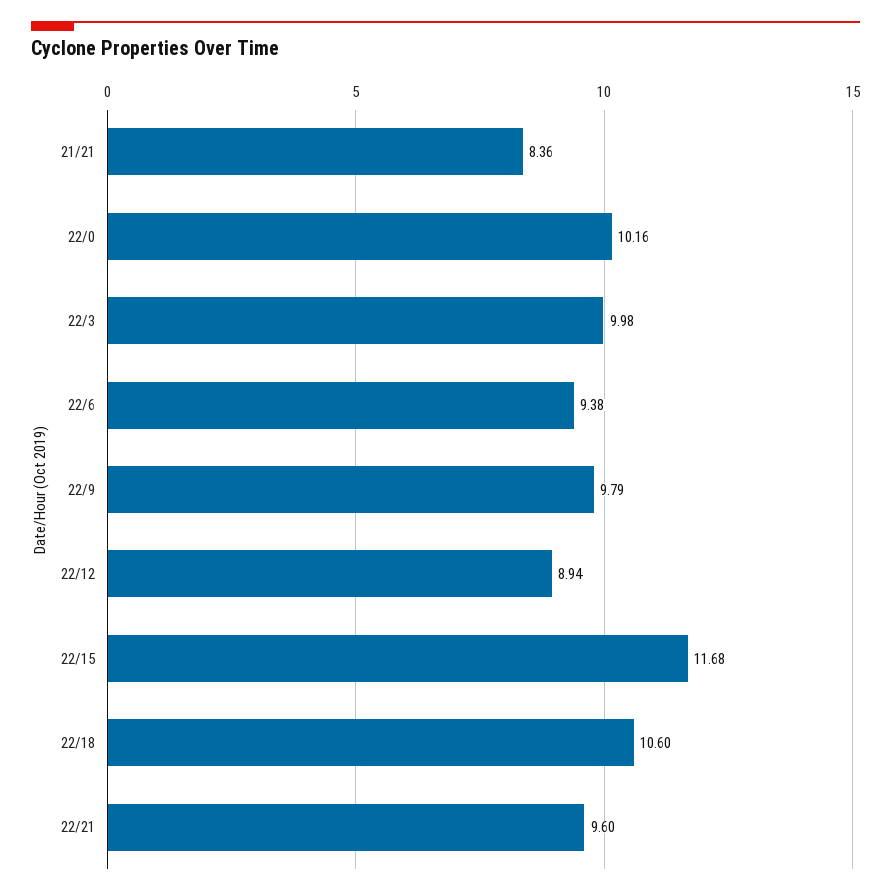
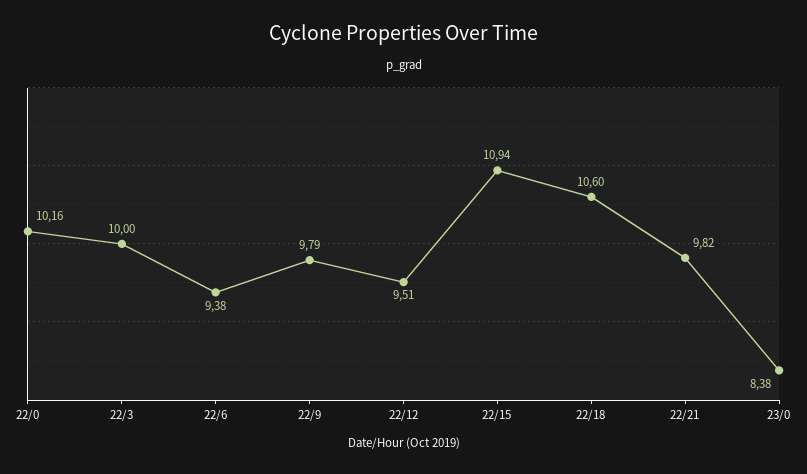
21/21: 8.36 -> none
22/3: 9.98 -> 10
22/12: 8.94 -> 9.51
22/15: 11.68 -> 10.94
22/21: 9.6 -> 9.82
23/0: none -> 8.38

